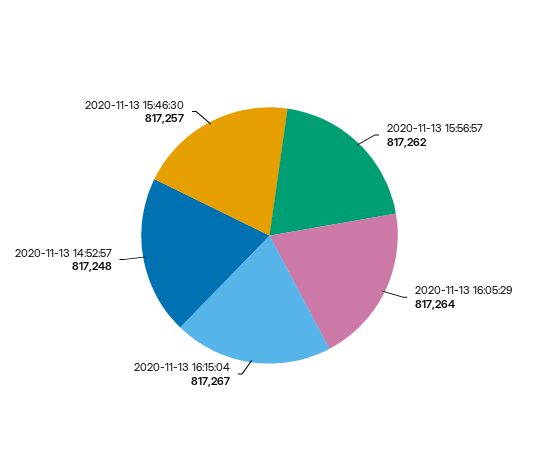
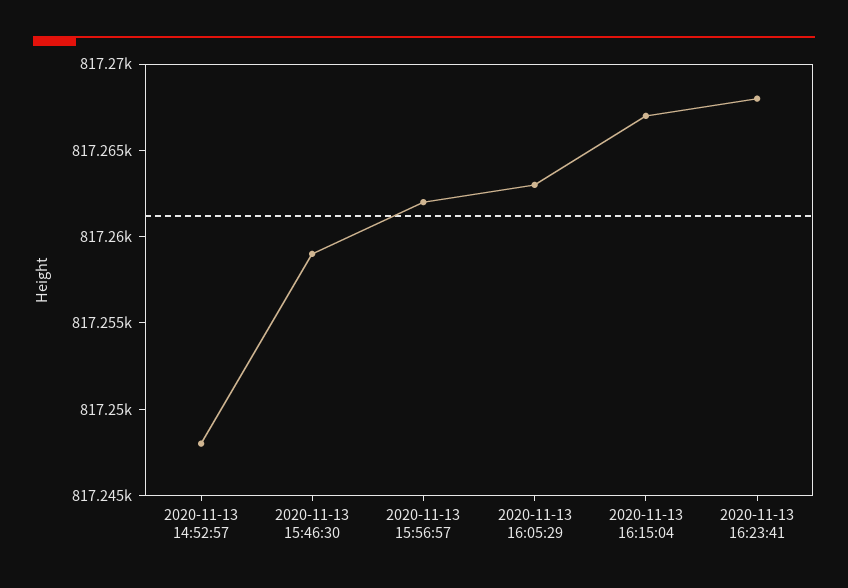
2020-11-13 16:05:29: 817264 -> 817263
2020-11-13 15:46:30: 817257 -> 817259
2020-11-13 16:23:41: none -> 817268

